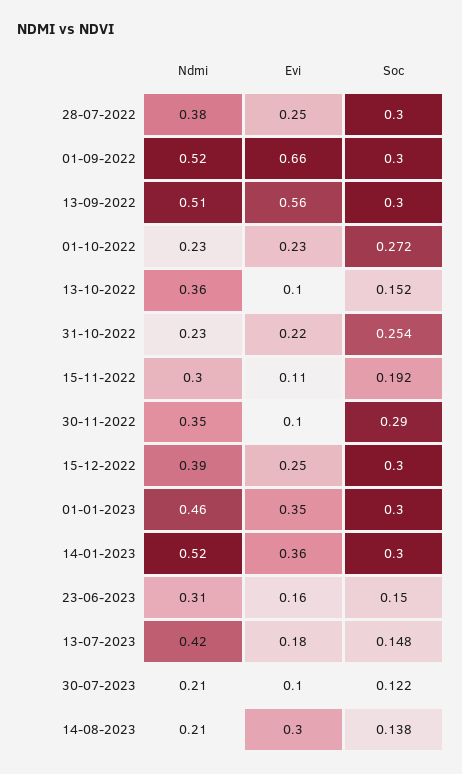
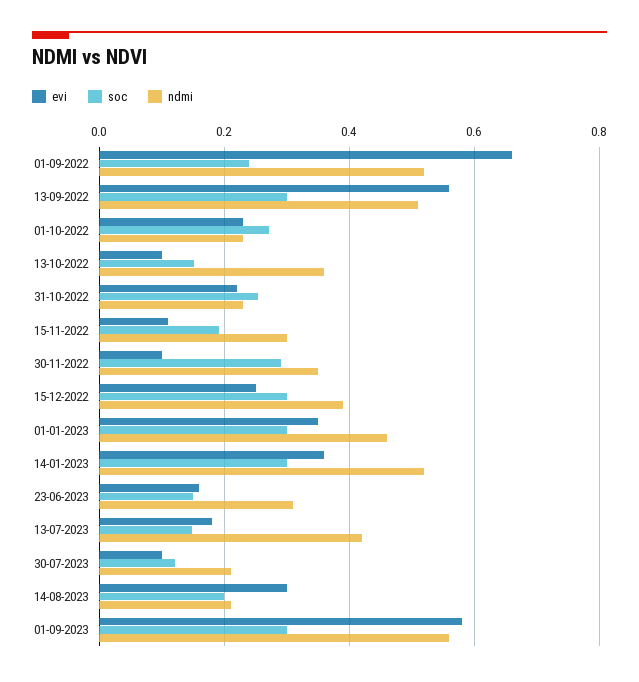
Ndmi, 28-07-2022: 0.38 -> none
Evi, 28-07-2022: 0.25 -> none
Soc, 28-07-2022: 0.3 -> none
Soc, 01-09-2022: 0.3 -> 0.24
Soc, 14-08-2023: 0.138 -> 0.2
Evi, 01-09-2023: none -> 0.58
Soc, 01-09-2023: none -> 0.3
Ndmi, 01-09-2023: none -> 0.56

